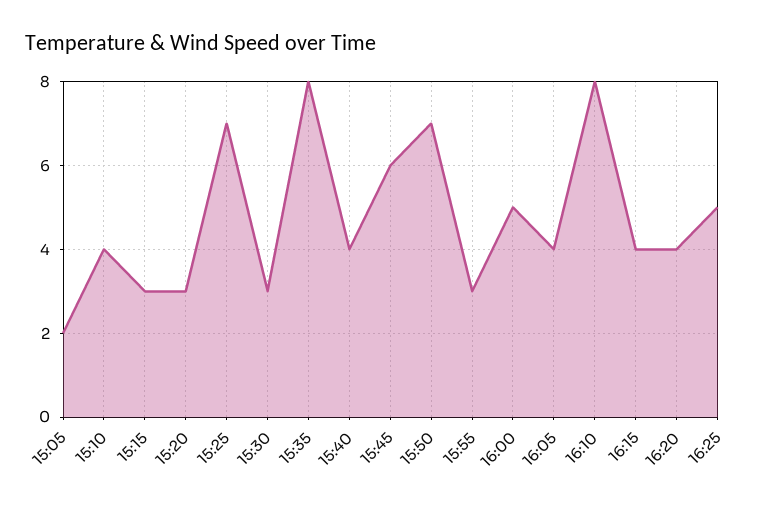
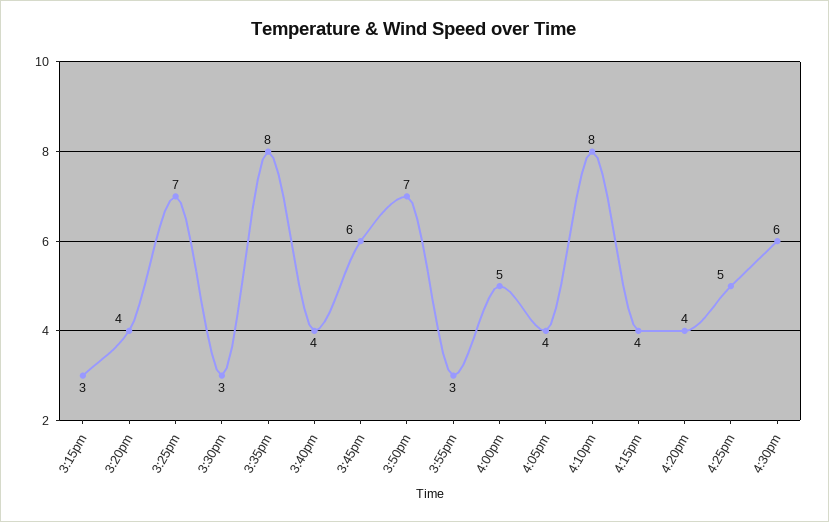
15:05: 2 -> none
15:10: 4 -> none
15:20: 3 -> 4
4:30pm: none -> 6

